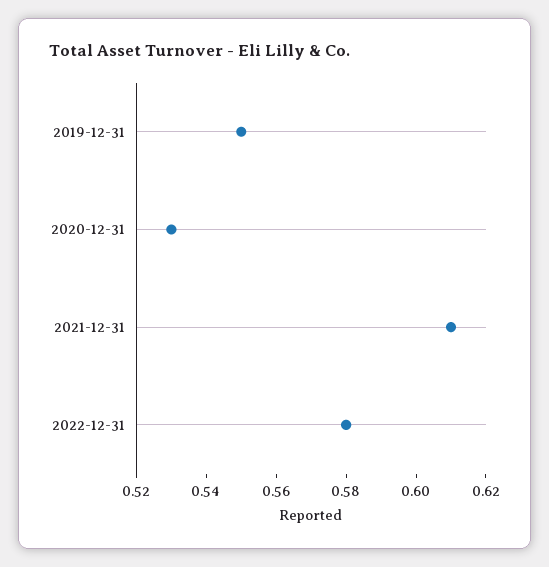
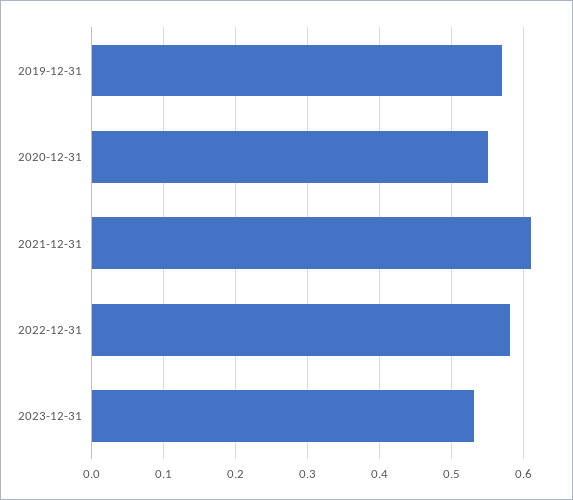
2019-12-31: 0.55 -> 0.57
2020-12-31: 0.53 -> 0.55
2023-12-31: none -> 0.53

